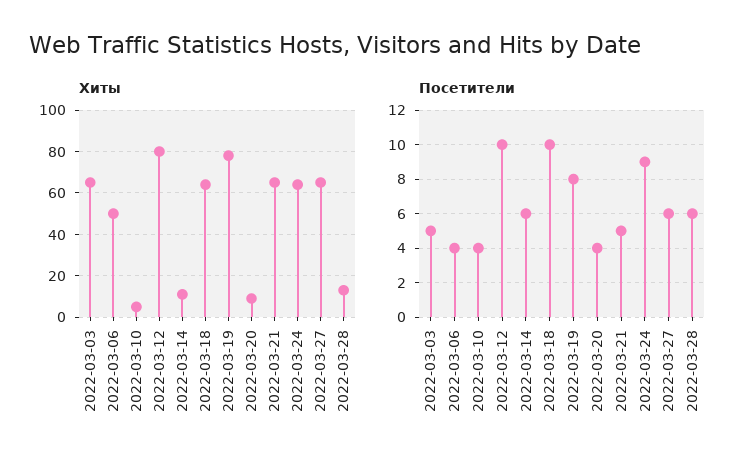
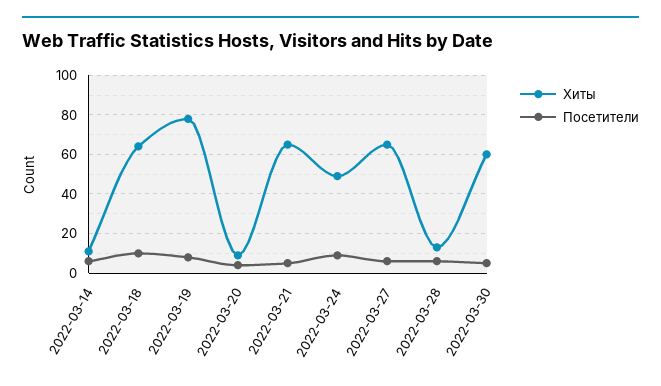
Хиты, 2022-03-03: 65 -> none
Хиты, 2022-03-06: 50 -> none
Хиты, 2022-03-10: 5 -> none
Хиты, 2022-03-12: 80 -> none
Хиты, 2022-03-24: 65 -> 50
Посетители, 2022-03-03: 5 -> none
Посетители, 2022-03-06: 4 -> none
Посетители, 2022-03-10: 4 -> none
Посетители, 2022-03-12: 10 -> none
Хиты, 2022-03-30: none -> 60
Посетители, 2022-03-30: none -> 5

